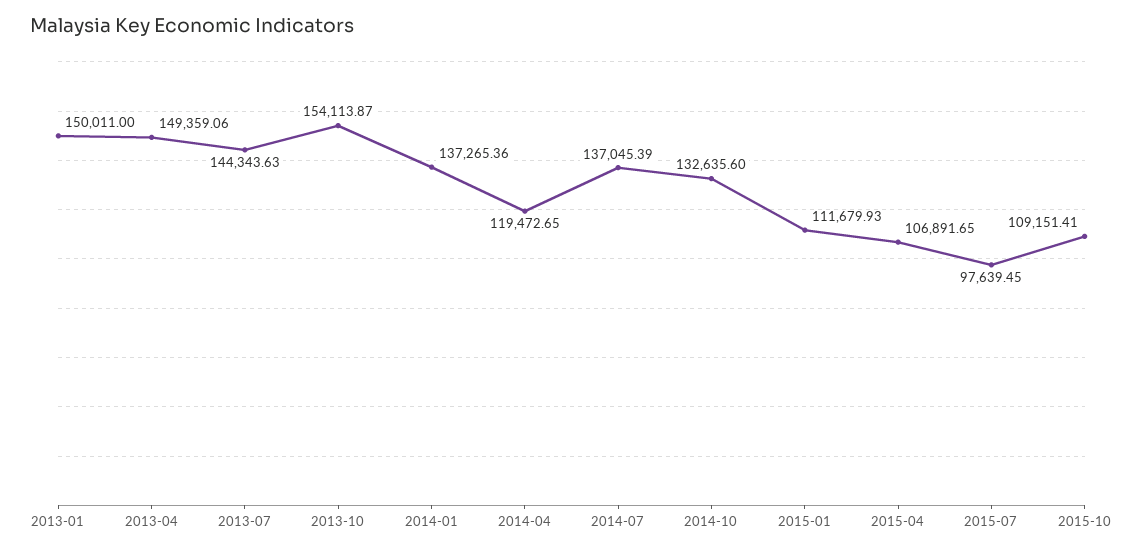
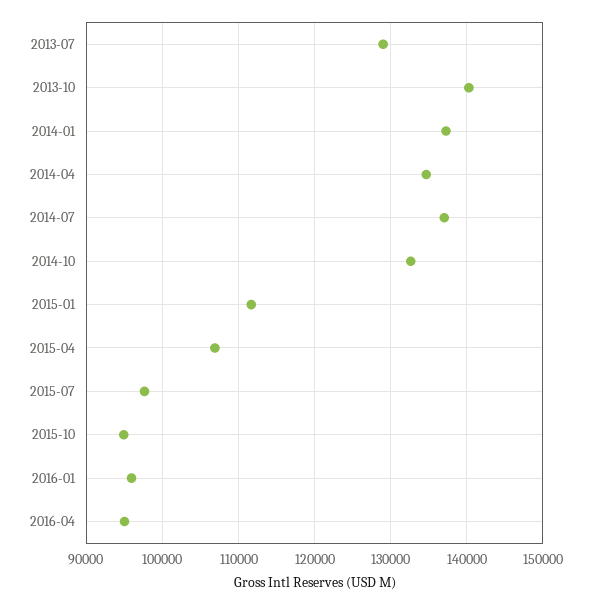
2013-01: 150011 -> none
2013-04: 149359.06 -> none
2013-07: 144343.63 -> 129000
2013-10: 154113.87 -> 140000
2014-04: 119472.65 -> 135000
2015-10: 109151.41 -> 95000
2016-01: none -> 96000
2016-04: none -> 95000

